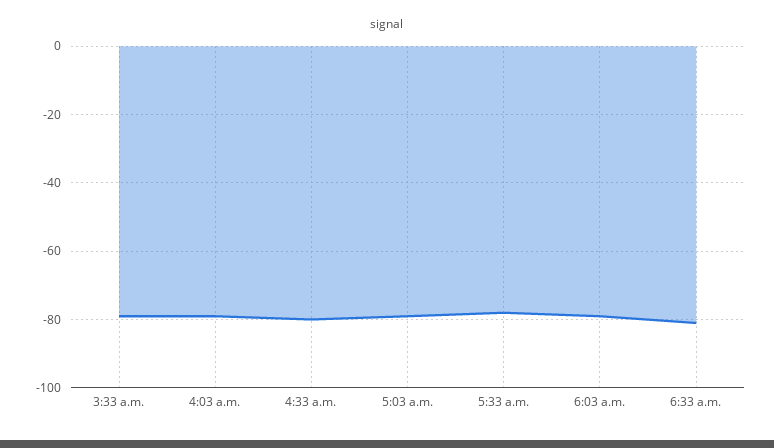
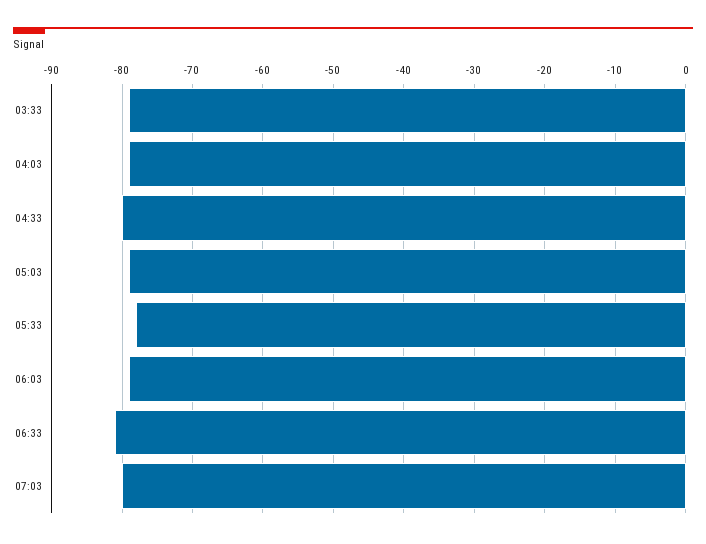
07:03: none -> -80

